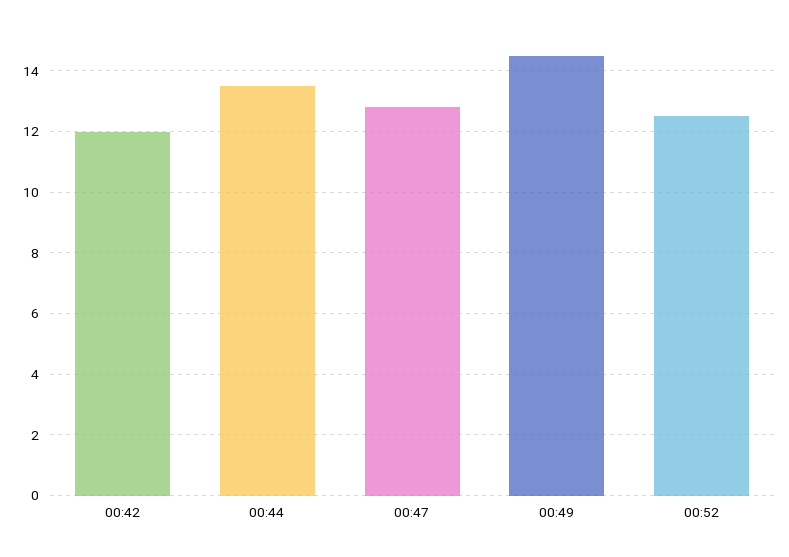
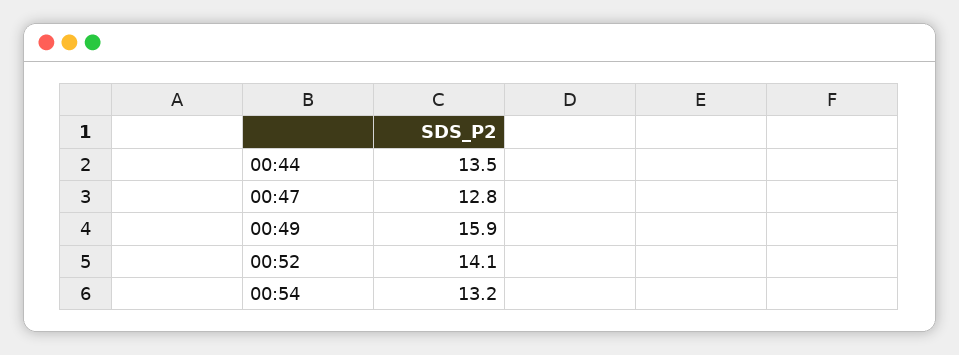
00:42: 12 -> none
00:49: 14.5 -> 15.9
00:52: 12.5 -> 14.1
00:54: none -> 13.2

